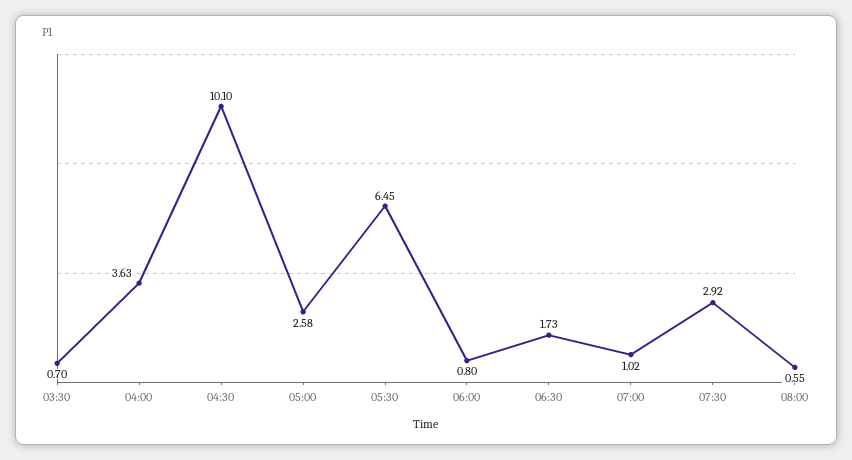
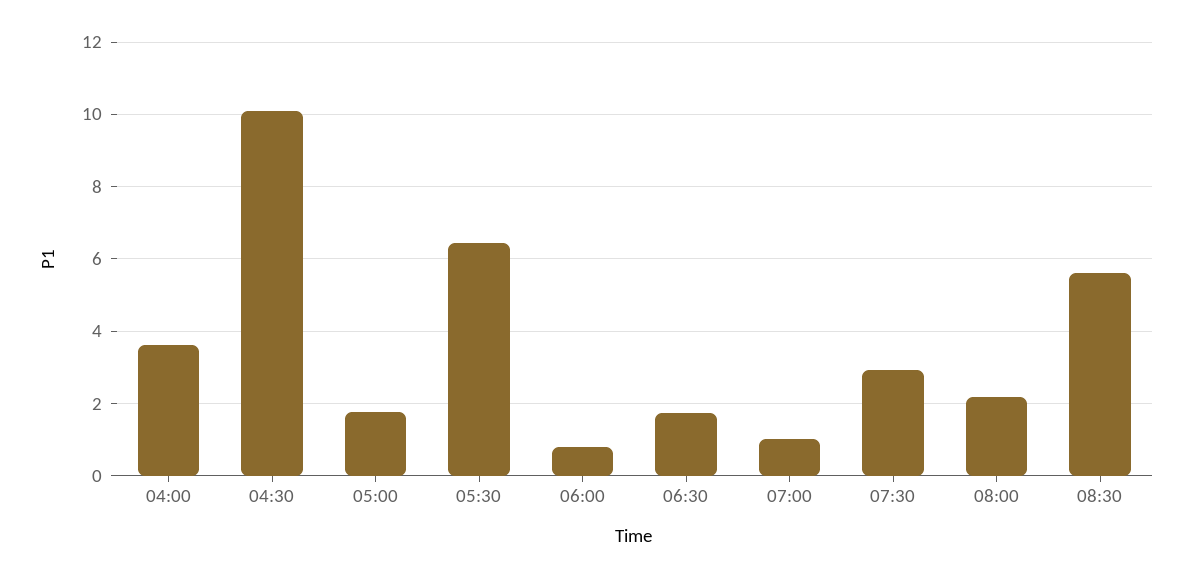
03:30: 0.7 -> none
05:00: 2.58 -> 1.8
08:00: 0.55 -> 2.2
08:30: none -> 5.6

